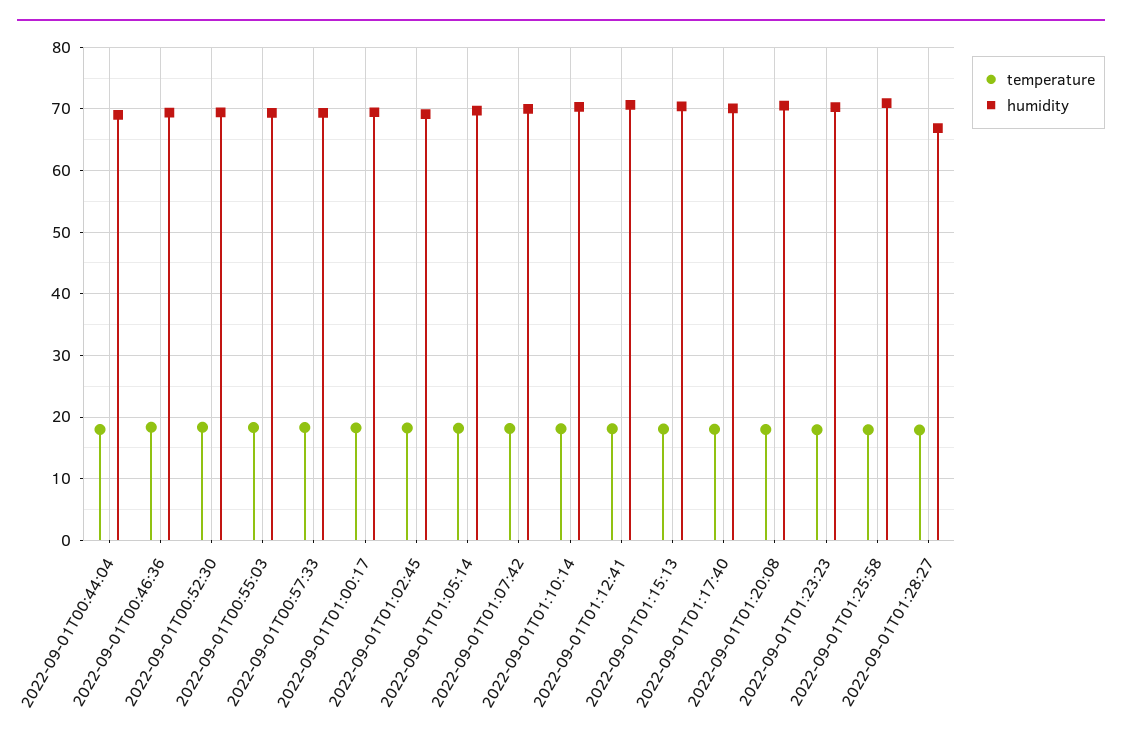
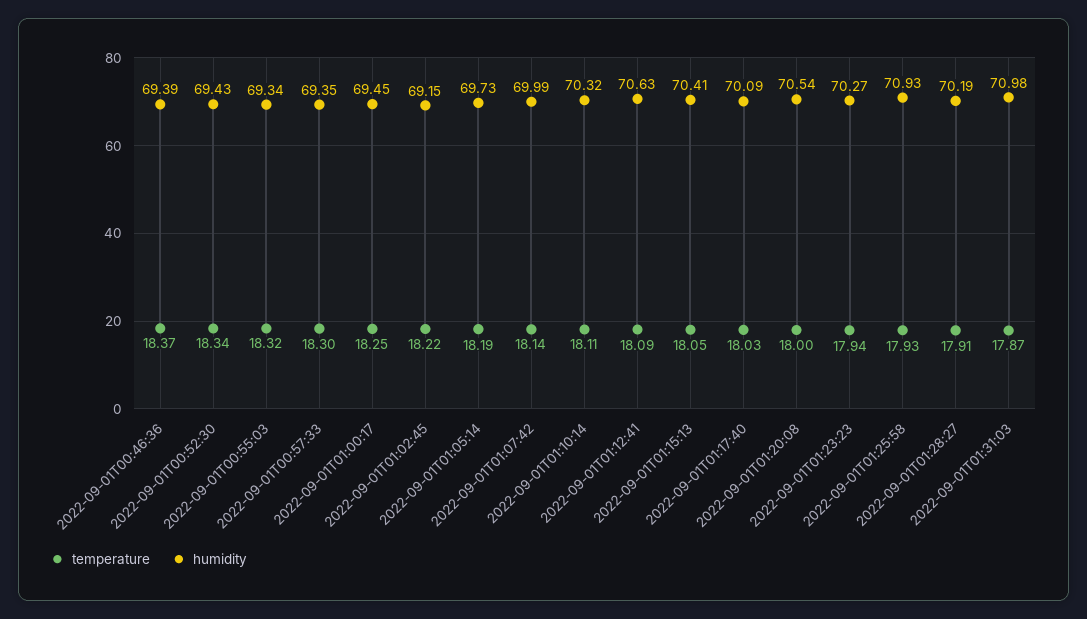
temperature, 2022-09-01T00:44:04: 18 -> none
humidity, 2022-09-01T00:44:04: 69 -> none
humidity, 2022-09-01T01:28:27: 67 -> 70.19
temperature, 2022-09-01T01:31:03: none -> 17.87
humidity, 2022-09-01T01:31:03: none -> 70.98

